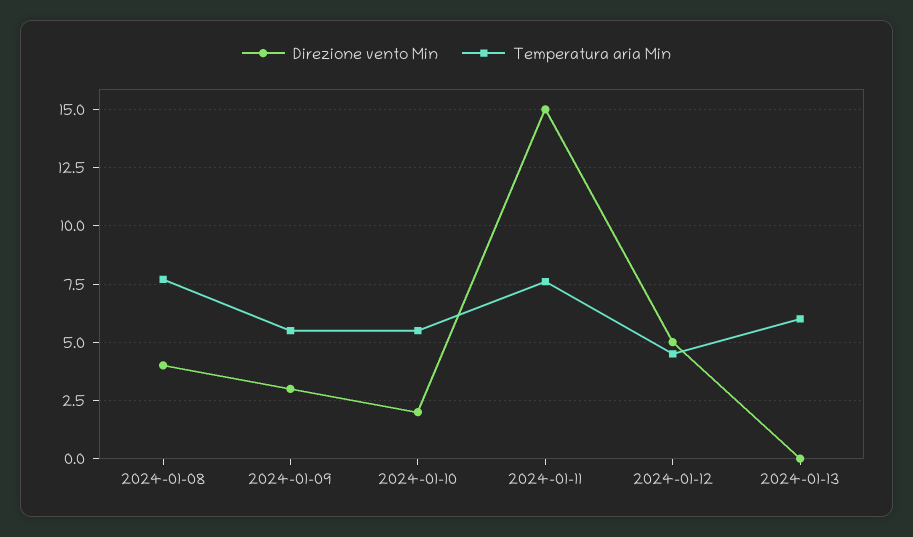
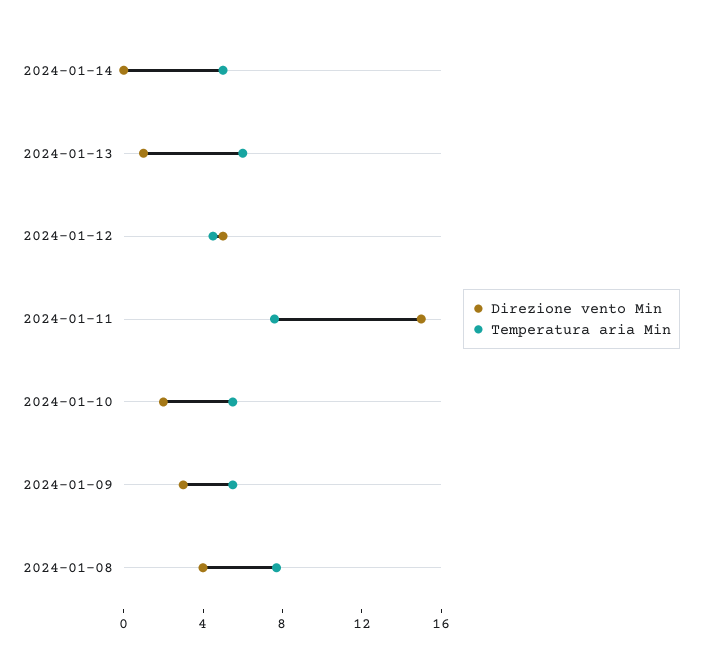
Direzione vento Min, 2024-01-13: 0 -> 1
Direzione vento Min, 2024-01-14: none -> 0
Temperatura aria Min, 2024-01-14: none -> 5

